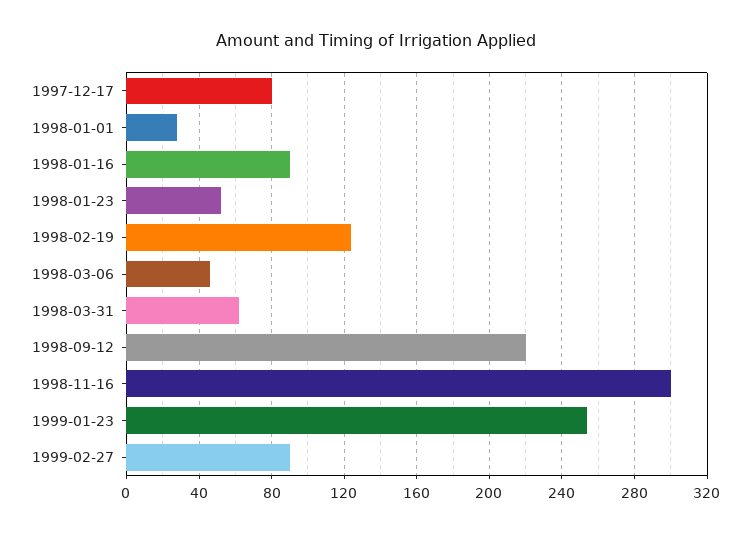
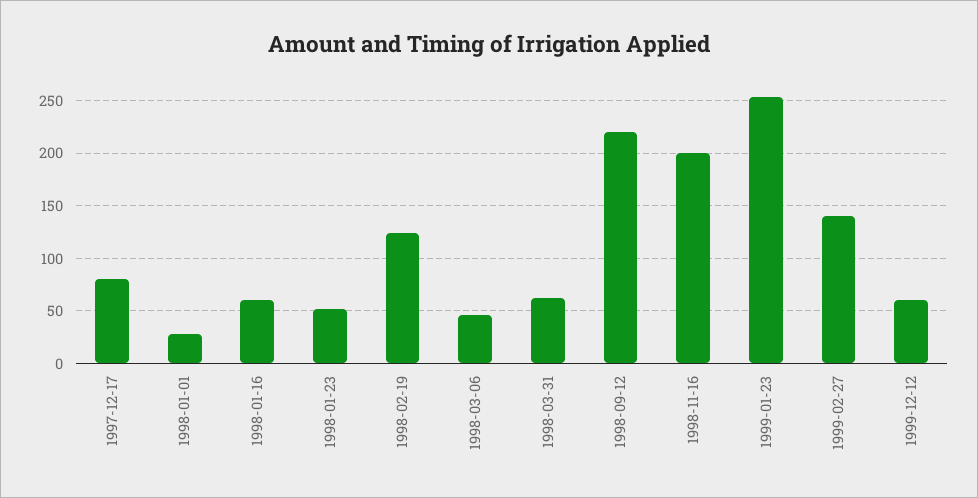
1998-01-16: 90 -> 60
1998-11-16: 300 -> 200
1999-02-27: 90 -> 140
1999-12-12: none -> 60

